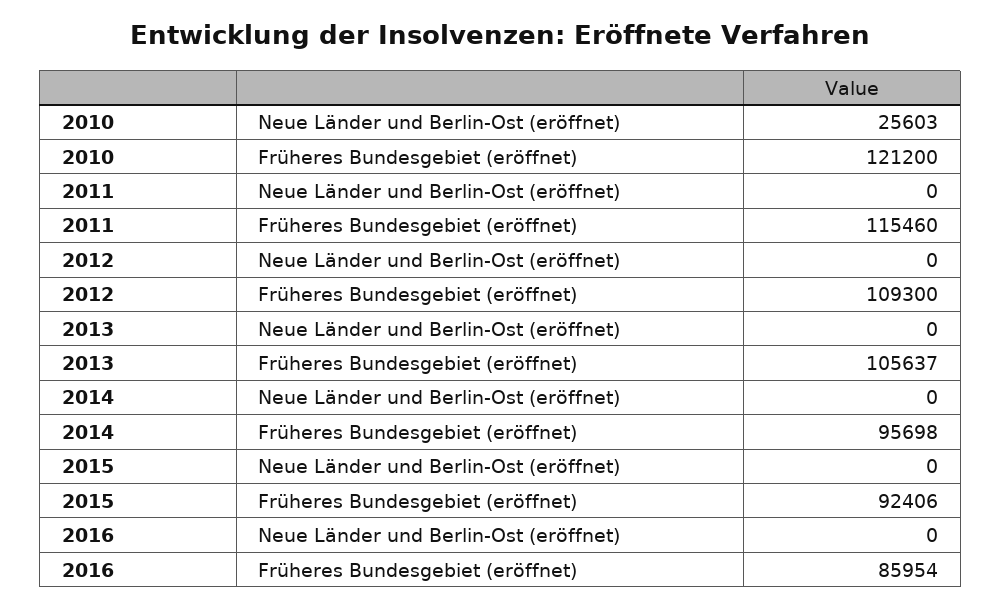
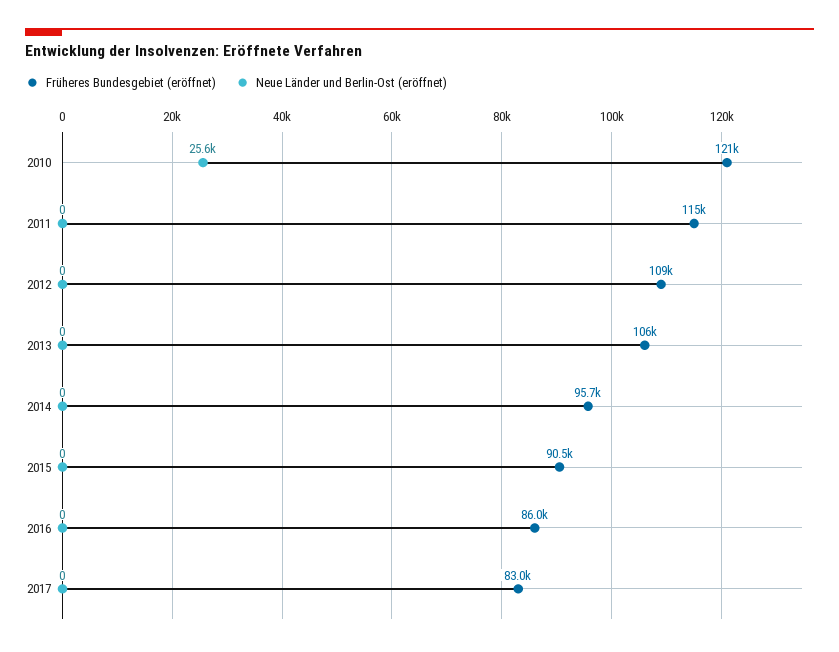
Früheres Bundesgebiet (eröffnet), 2015: 92406 -> 90500
Früheres Bundesgebiet (eröffnet), 2017: none -> 83000
Neue Länder und Berlin-Ost (eröffnet), 2017: none -> 0

